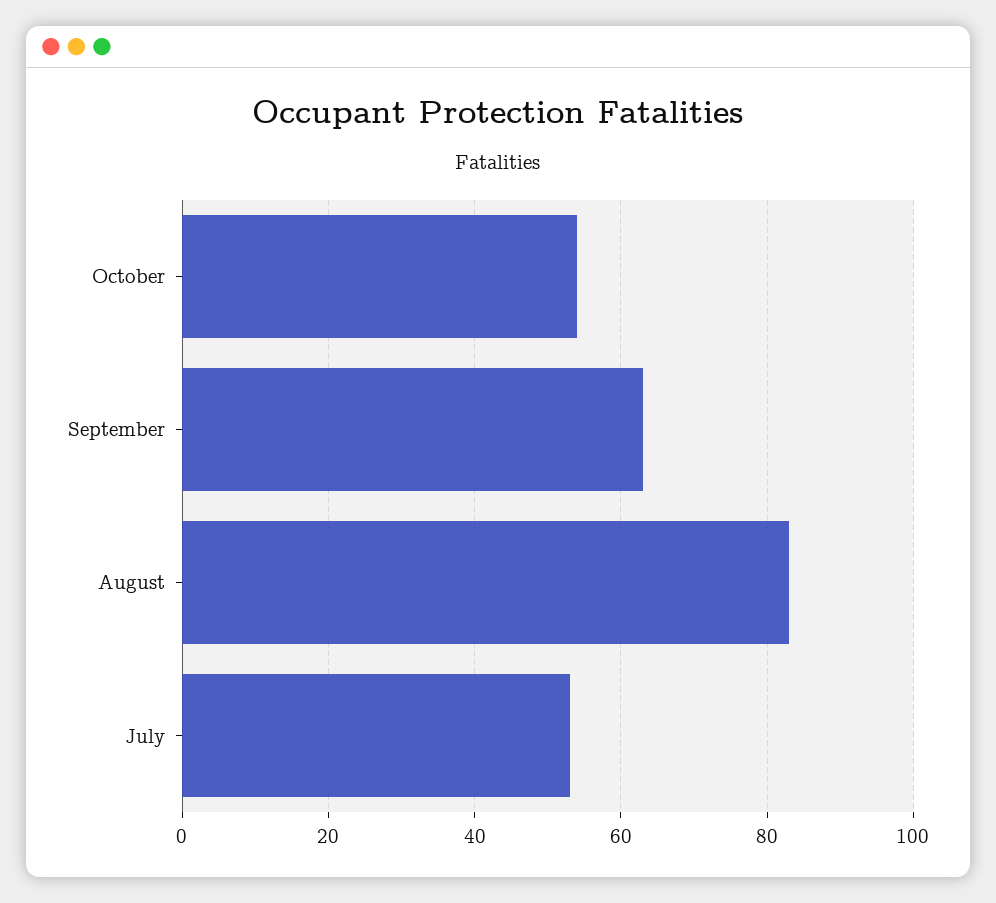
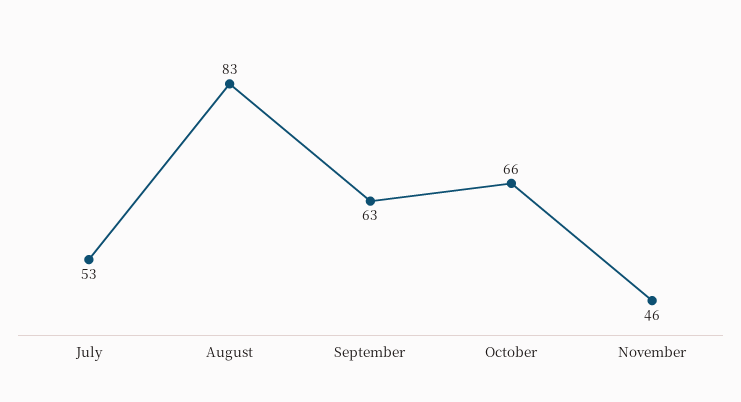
October: 55 -> 66
November: none -> 46

